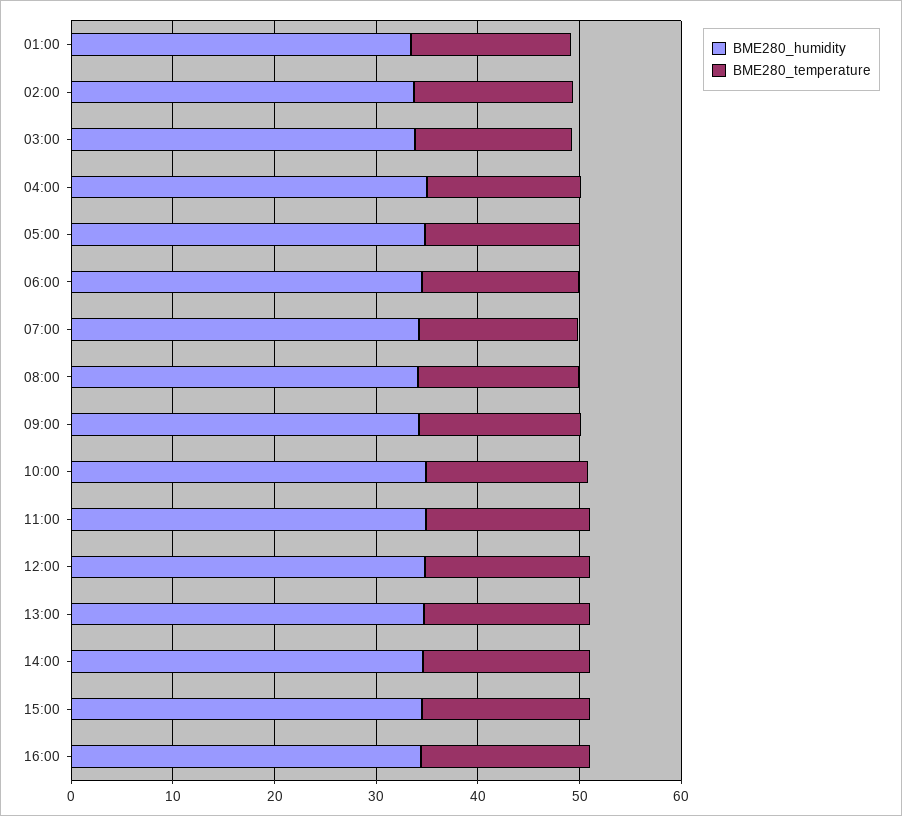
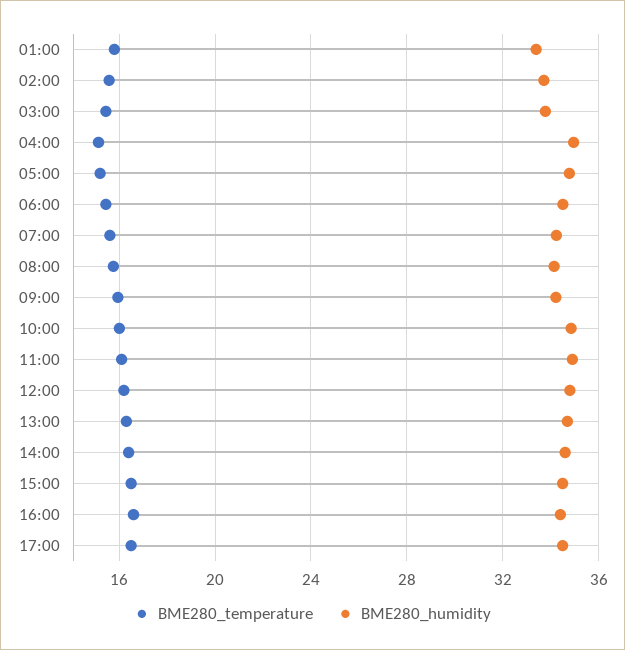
BME280_temperature, 17:00: none -> 16.5
BME280_humidity, 17:00: none -> 34.5

